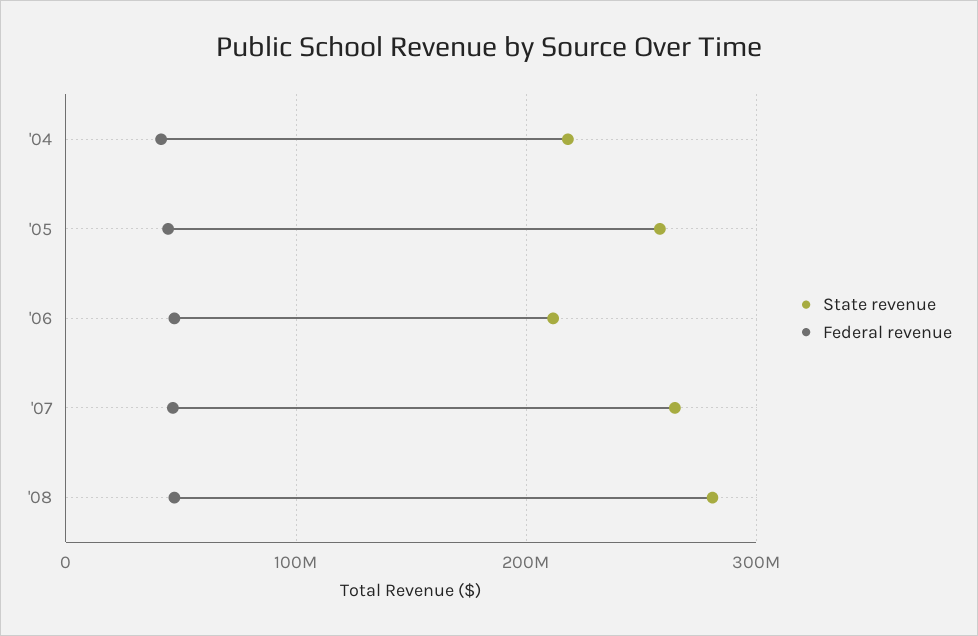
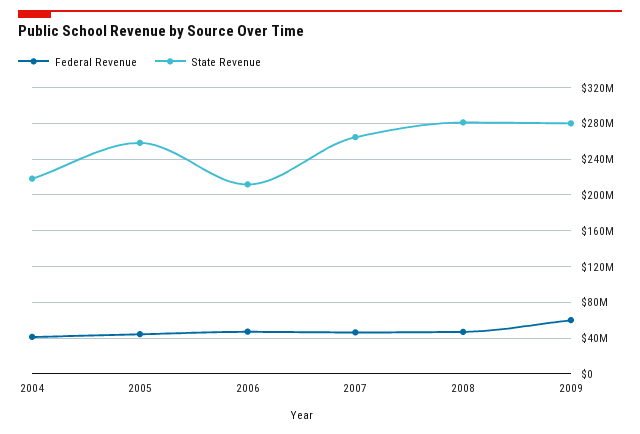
Federal revenue, 2009: none -> 60000000
State revenue, 2009: none -> 280000000

